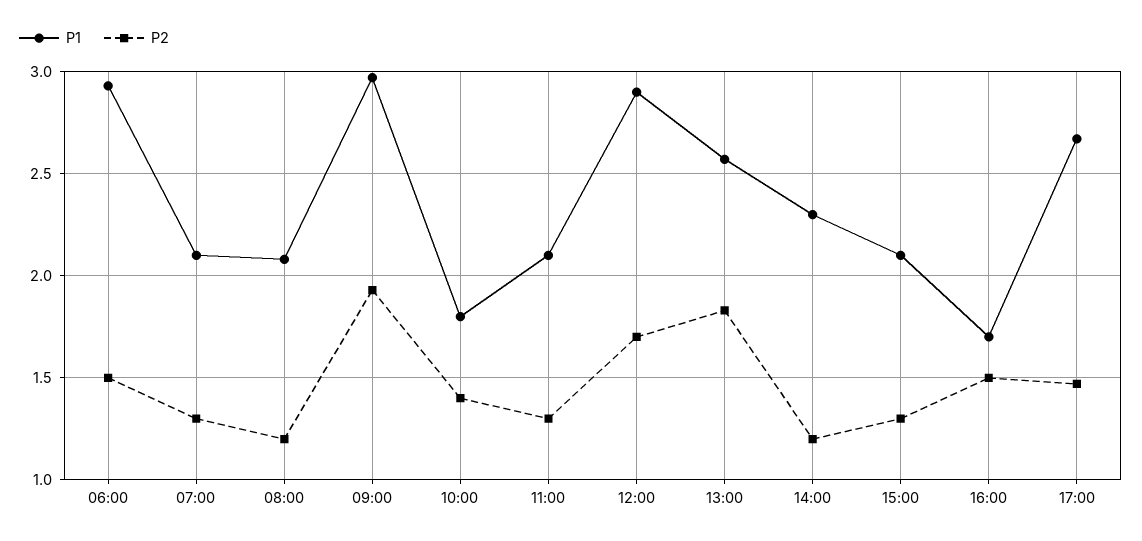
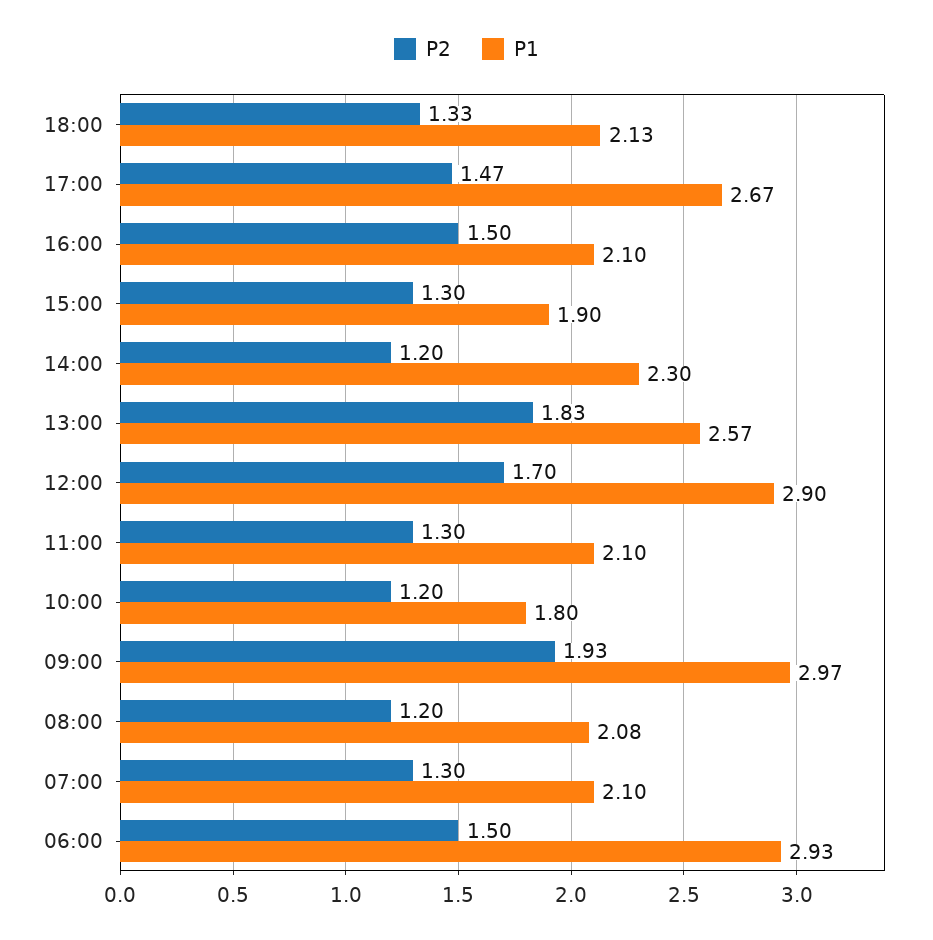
P2, 10:00: 1.4 -> 1.2
P1, 15:00: 2.1 -> 1.9
P1, 16:00: 1.7 -> 2.1
P2, 18:00: none -> 1.33
P1, 18:00: none -> 2.13

